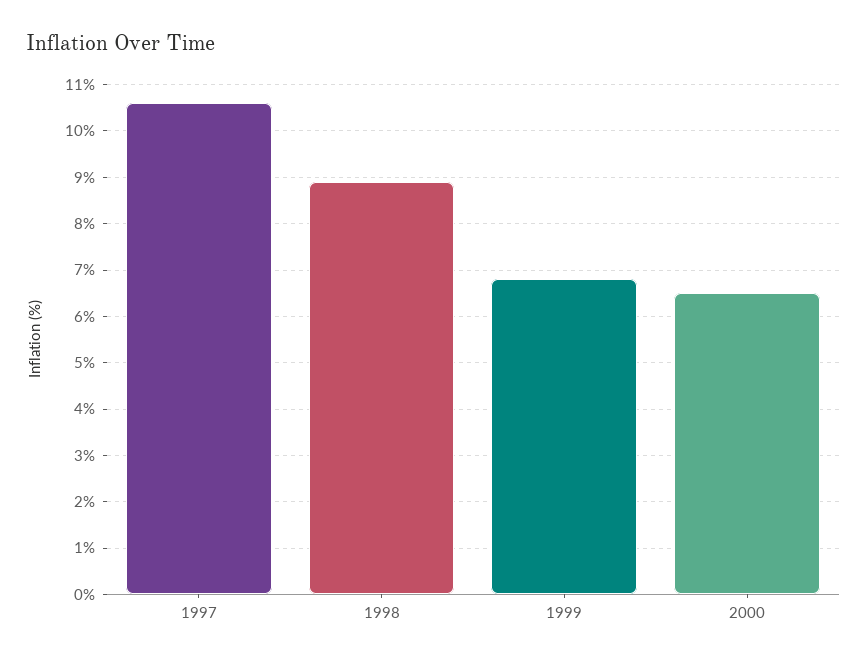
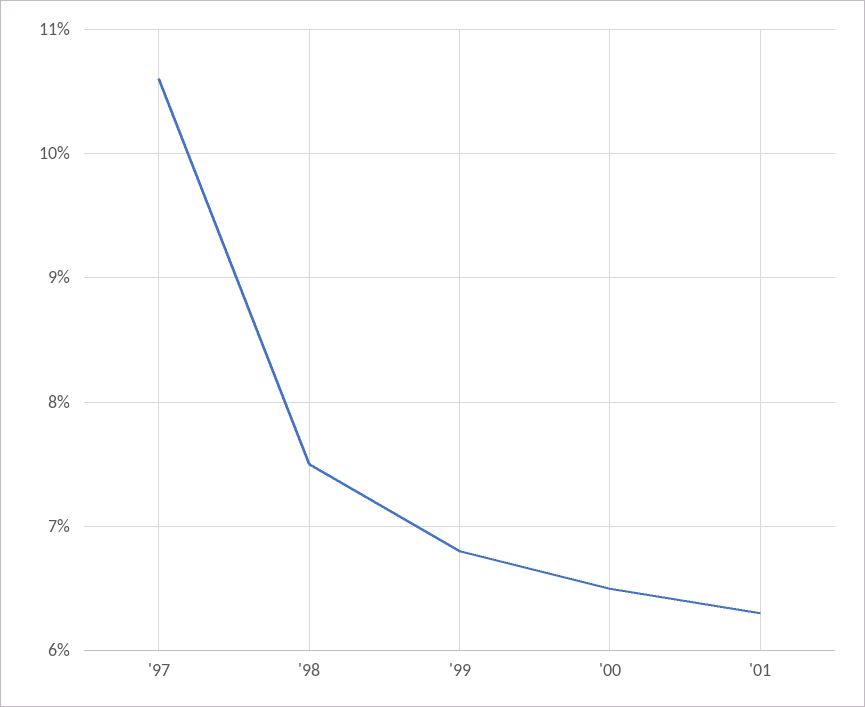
1998: 9 -> 7.5
'01: none -> 6.3

